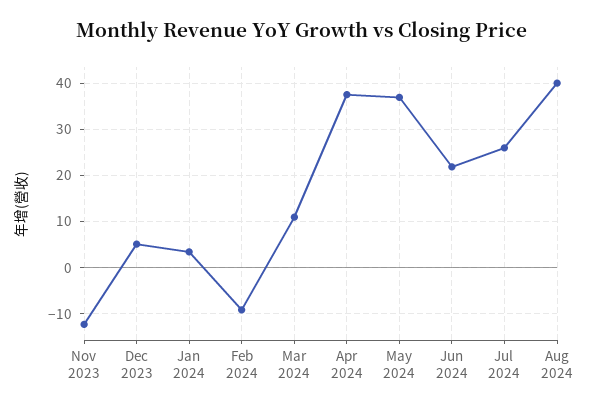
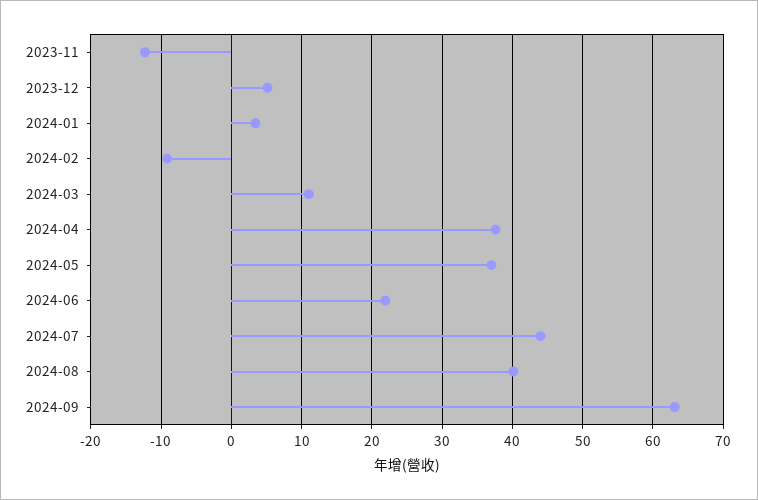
Jul 2024: 26 -> 44
2024-09: none -> 63

